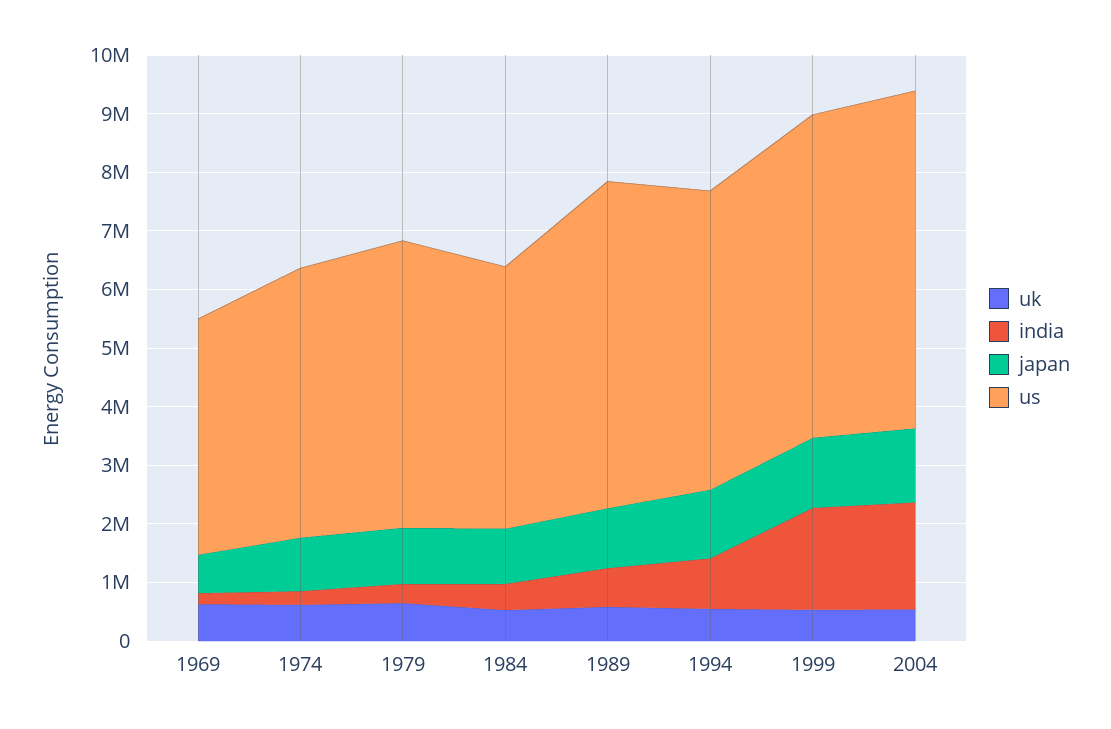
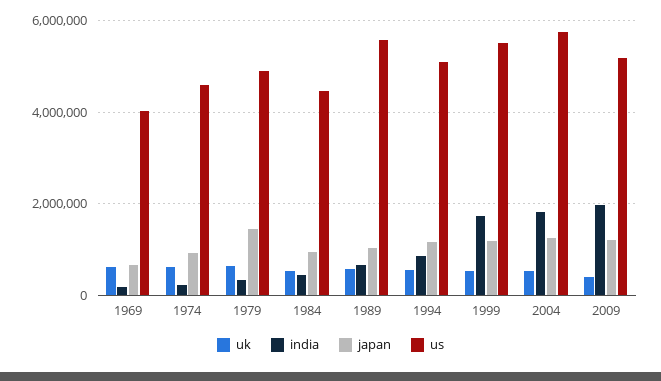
japan, 1979: 1000000 -> 1400000
uk, 2009: none -> 400000
india, 2009: none -> 2000000
japan, 2009: none -> 1200000
us, 2009: none -> 5200000

